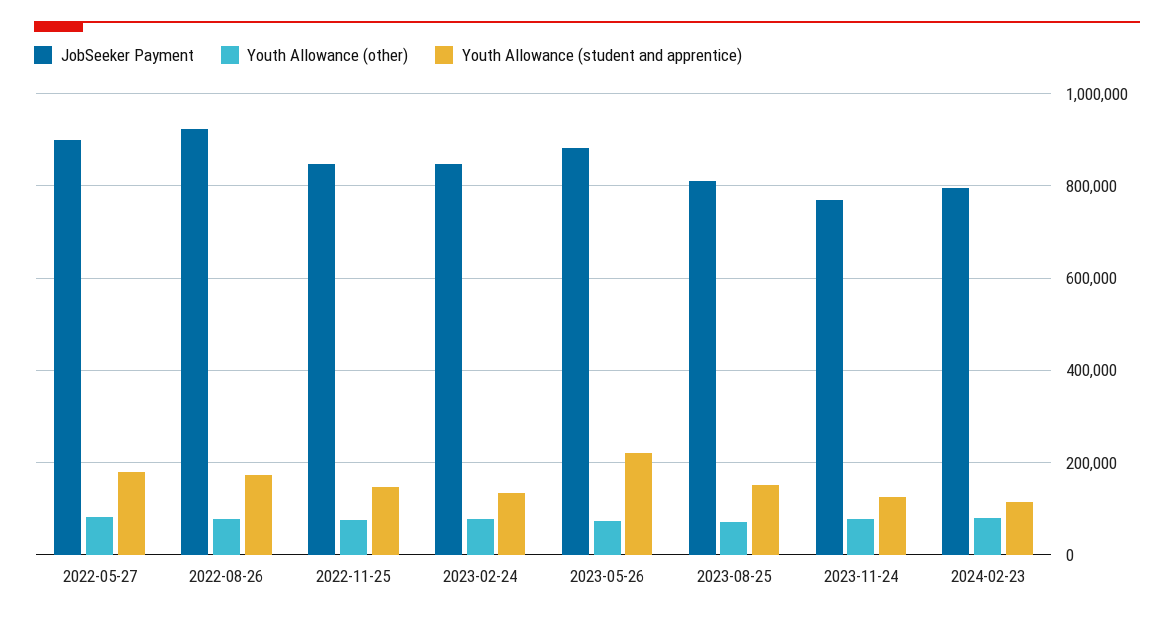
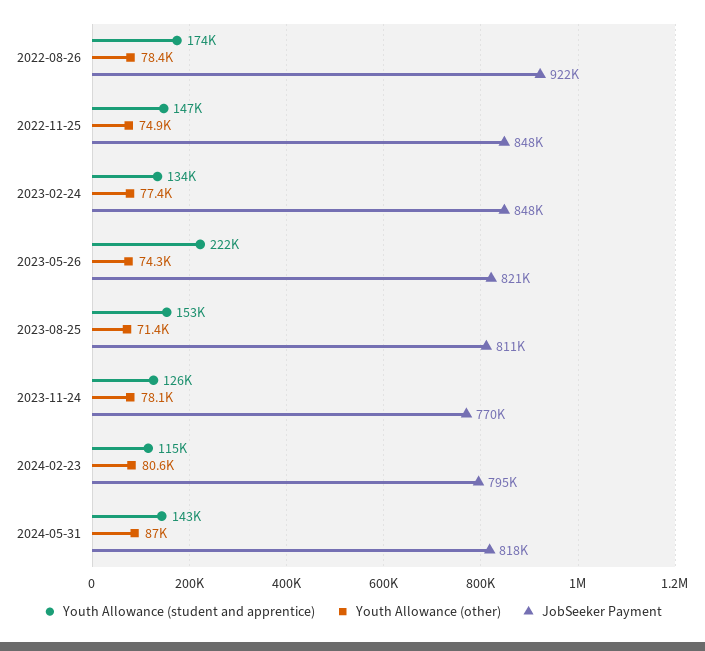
JobSeeker Payment, 2022-05-27: 900000 -> none
Youth Allowance (other), 2022-05-27: 80000 -> none
Youth Allowance (student and apprentice), 2022-05-27: 180000 -> none
JobSeeker Payment, 2023-05-26: 880000 -> 821000
Youth Allowance (student and apprentice), 2024-05-31: none -> 143000
Youth Allowance (other), 2024-05-31: none -> 87000
JobSeeker Payment, 2024-05-31: none -> 818000

